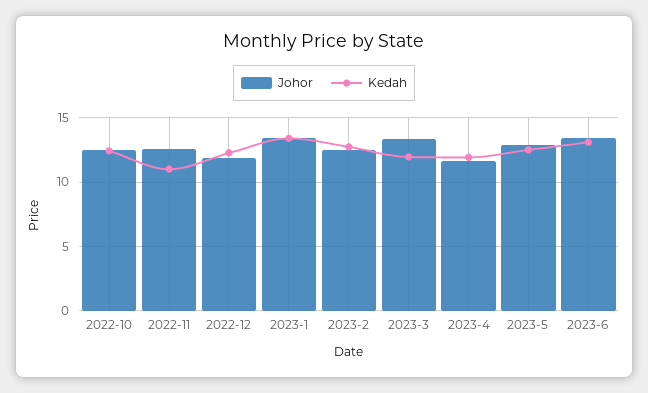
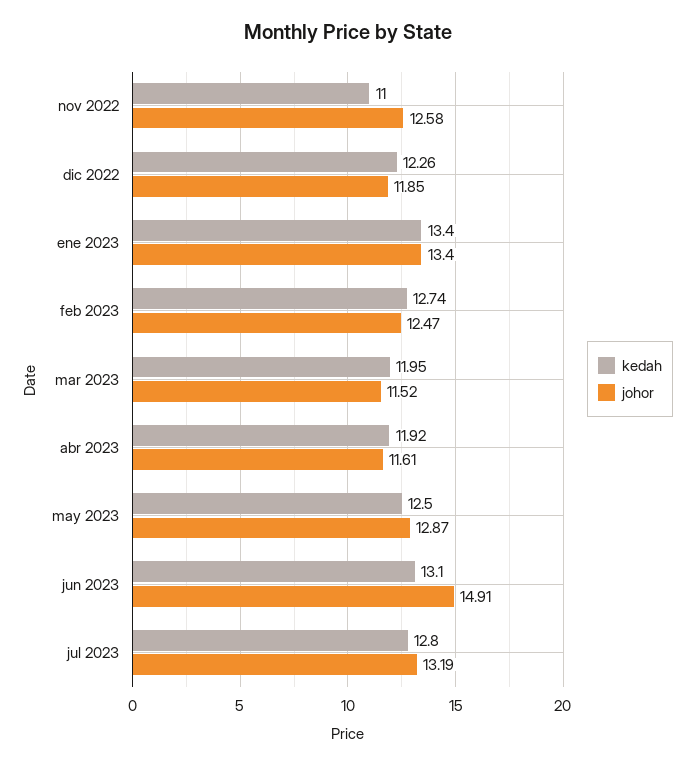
Johor, 2022-10: 12.5 -> none
Kedah, 2022-10: 12.5 -> none
Johor, 2023-3: 13.5 -> 11.52
Johor, 2023-6: 13.5 -> 14.91
Kedah, jul 2023: none -> 12.8
Johor, jul 2023: none -> 13.19

